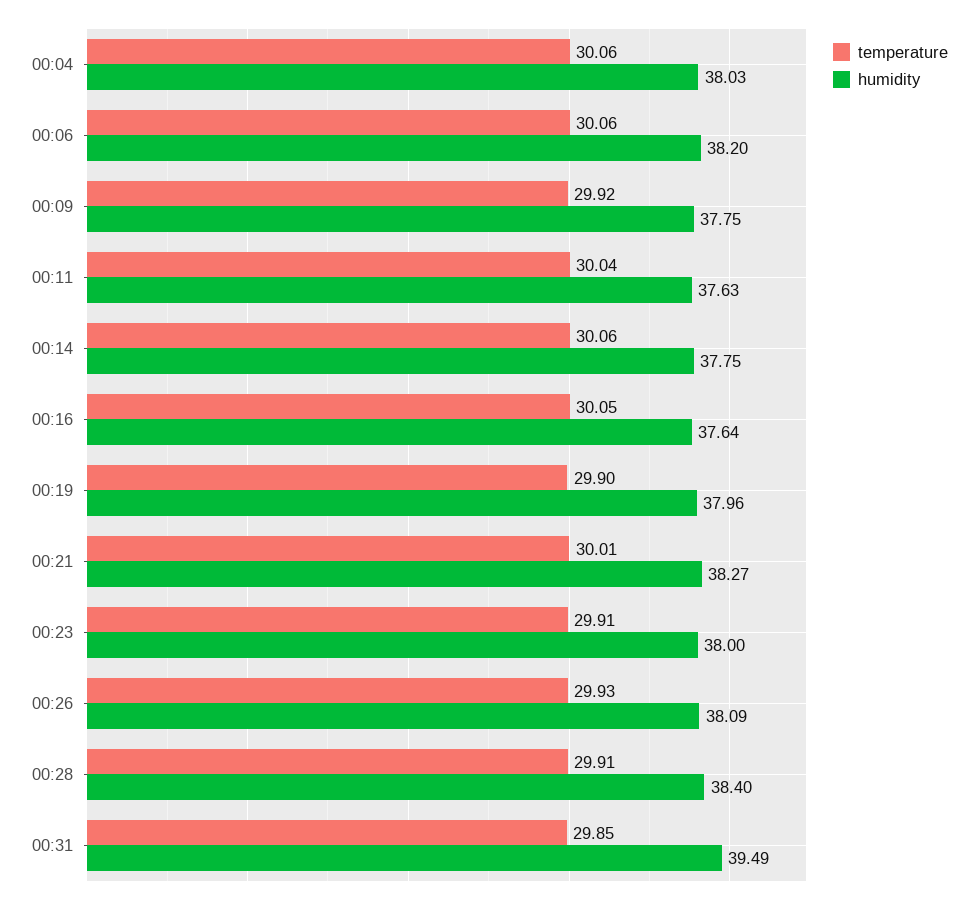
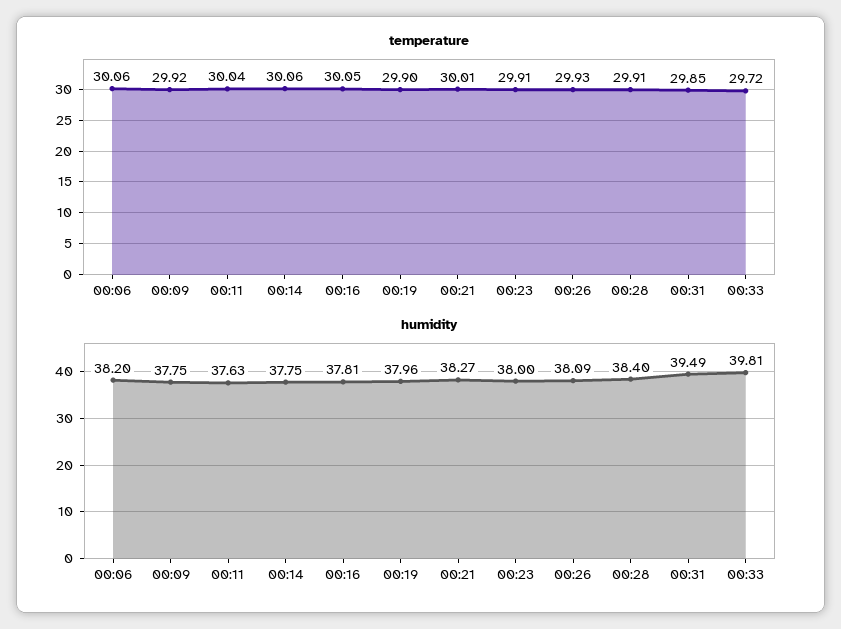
temperature, 00:04: 30.06 -> none
humidity, 00:04: 38.03 -> none
humidity, 00:16: 37.64 -> 37.81
temperature, 00:33: none -> 29.72
humidity, 00:33: none -> 39.81

